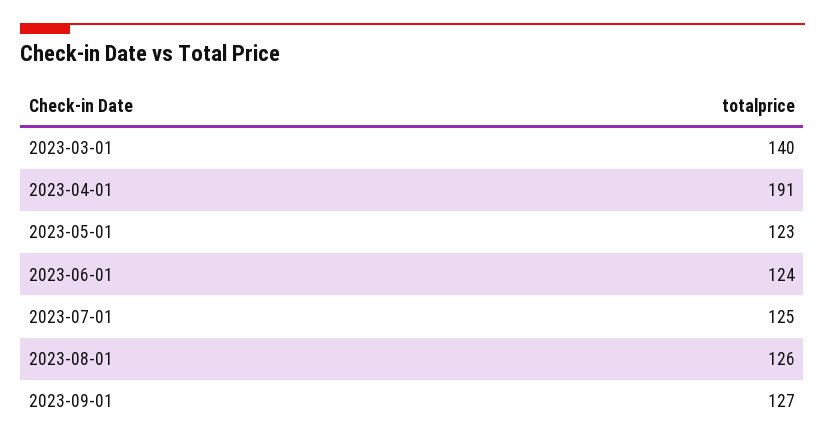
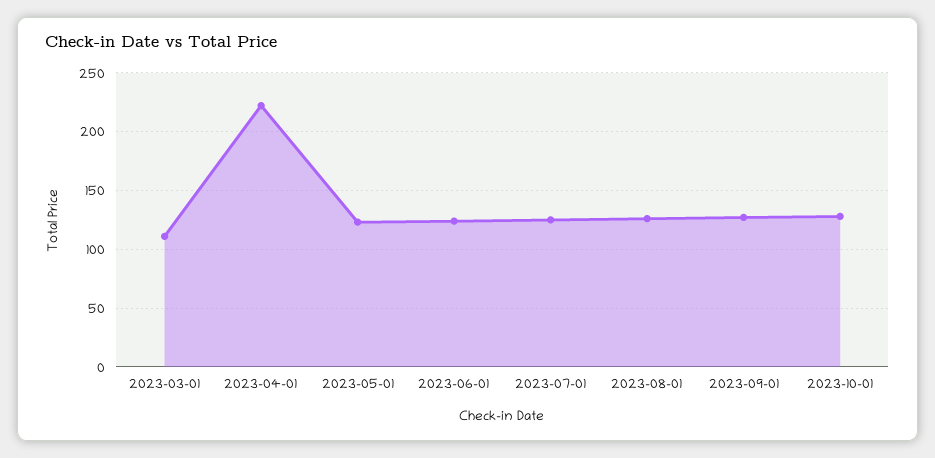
2023-03-01: 140 -> 110
2023-04-01: 191 -> 220
2023-10-01: none -> 130

